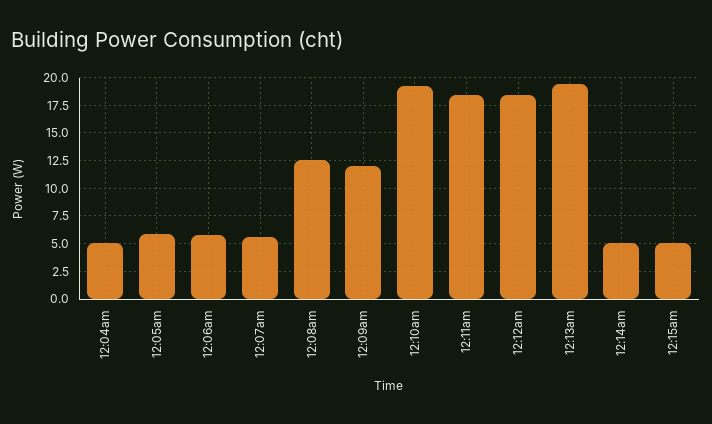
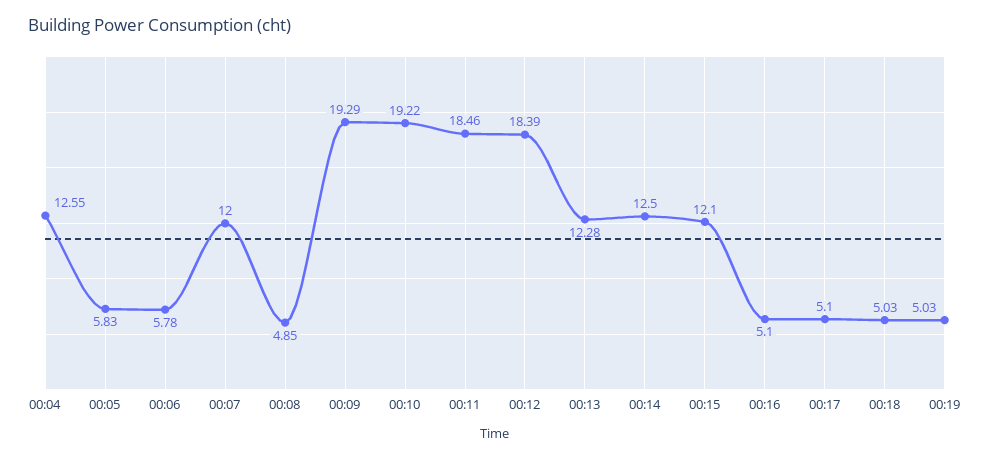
12:04am: 5 -> 12.55
12:07am: 5 -> 12
12:08am: 12.5 -> 4.85
12:09am: 12.5 -> 19.29
12:13am: 20 -> 12.28
12:14am: 5 -> 12.5
12:15am: 5 -> 12.1
00:16: none -> 5.1
00:17: none -> 5.1
00:18: none -> 5.03
00:19: none -> 5.03

